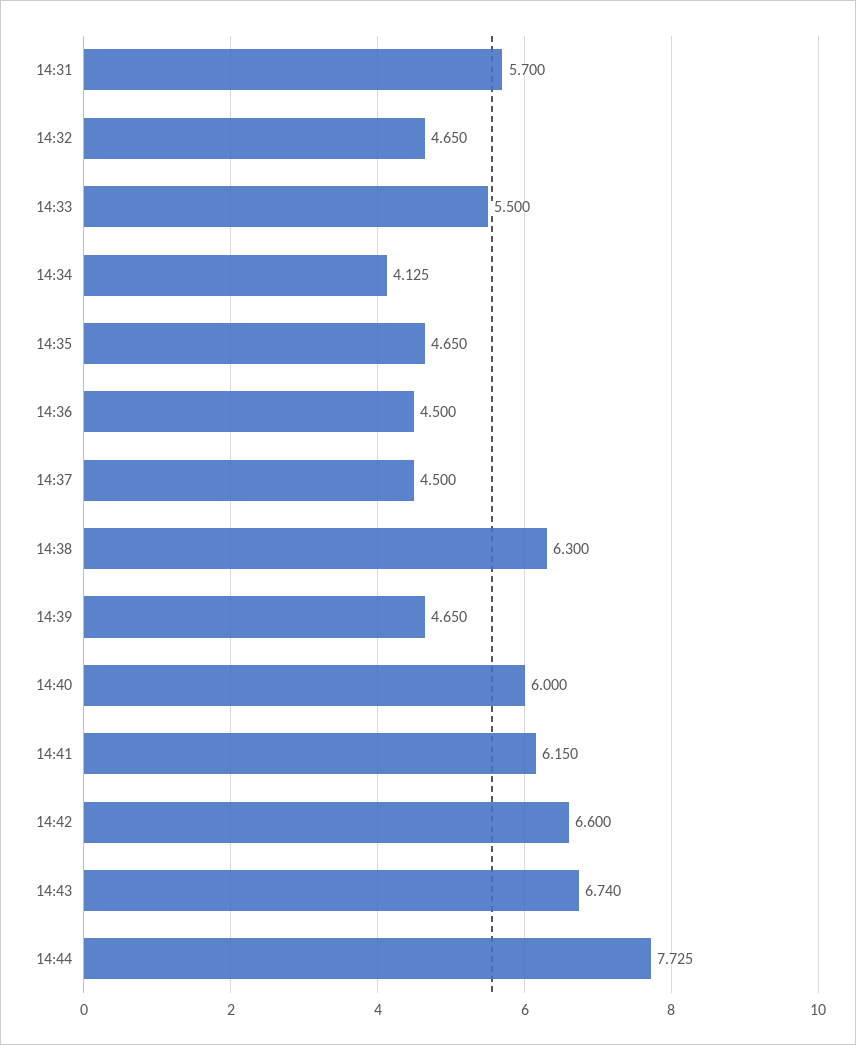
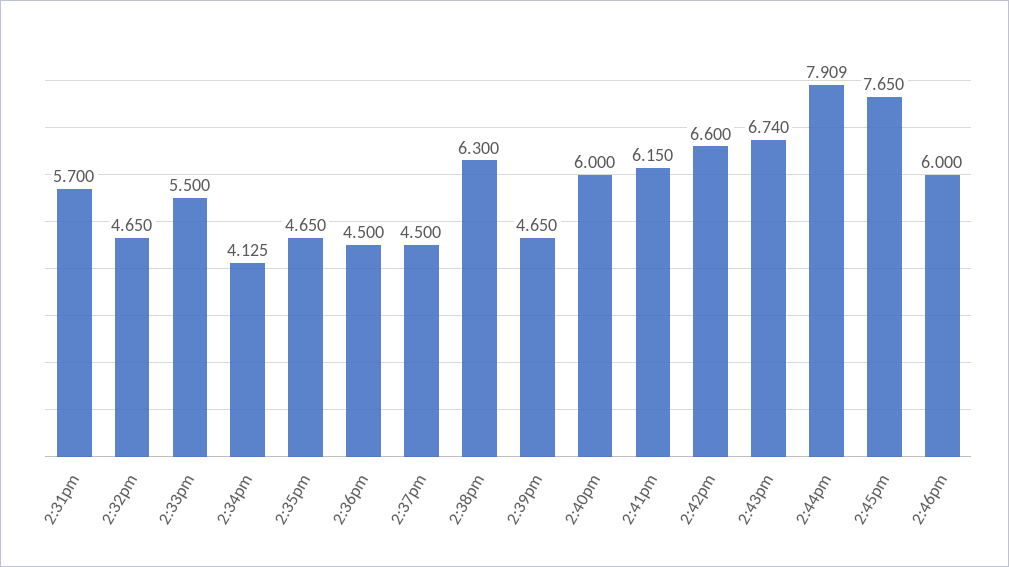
14:44: 7.725 -> 7.909
2:45pm: none -> 7.65
2:46pm: none -> 6

